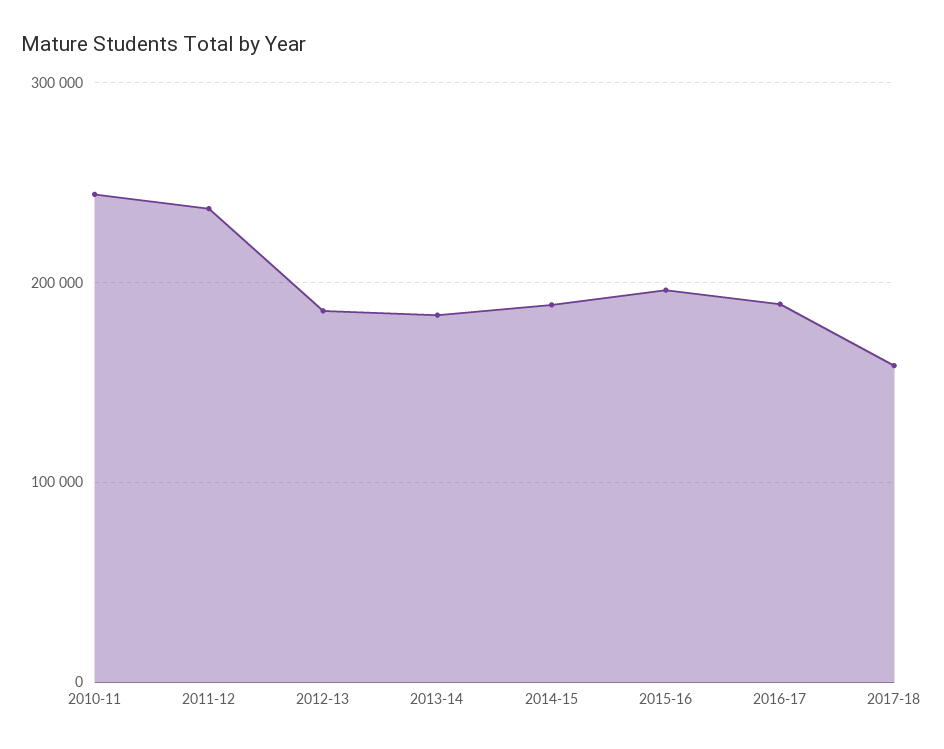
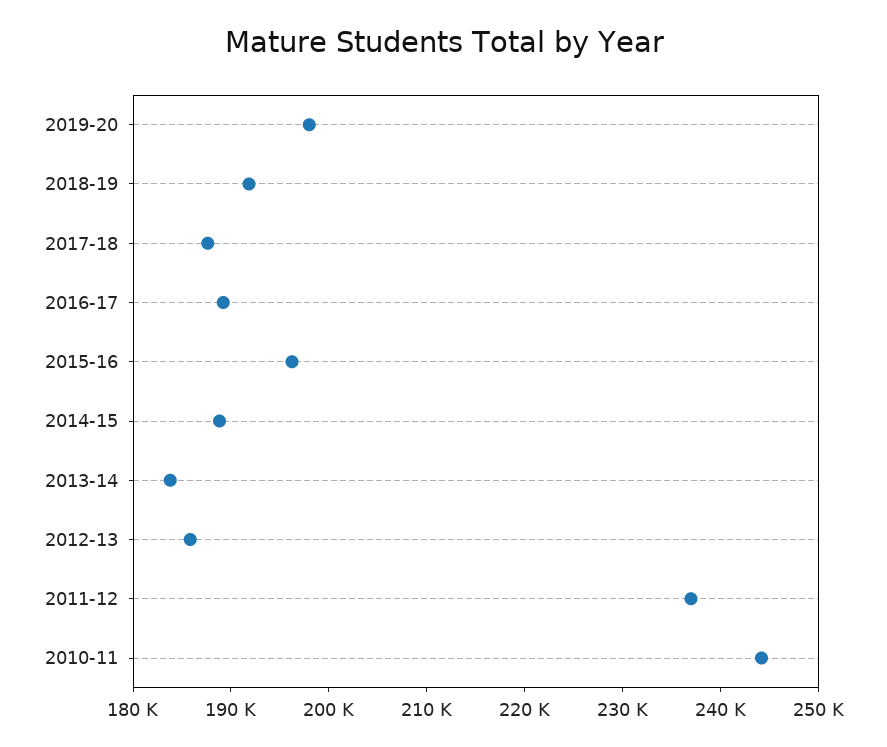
2017-18: 160000 -> 188000
2019-20: none -> 198000
2018-19: none -> 192000

